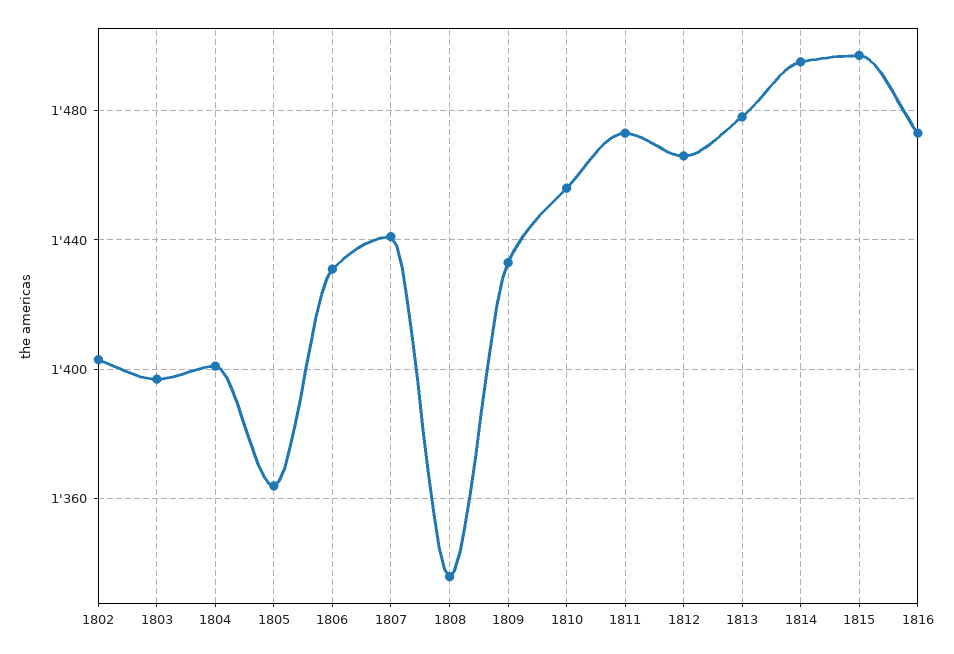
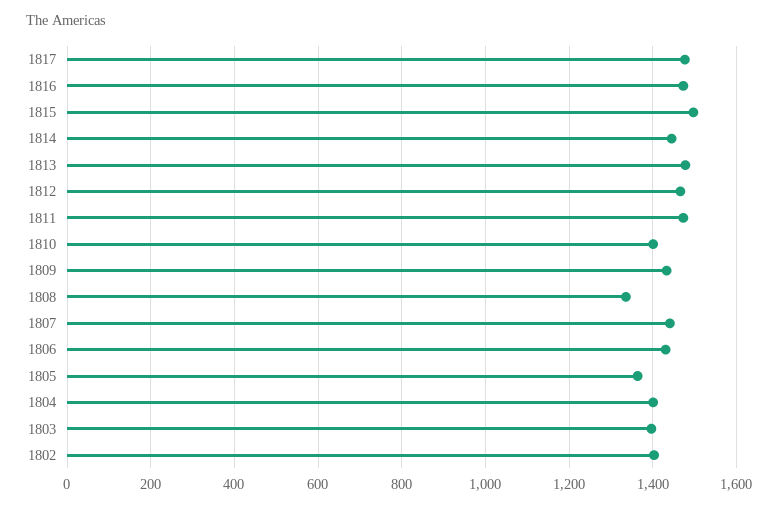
1810: 1455 -> 1400
1814: 1495 -> 1440
1817: none -> 1480

